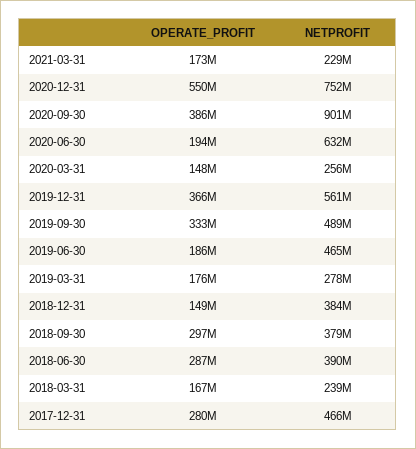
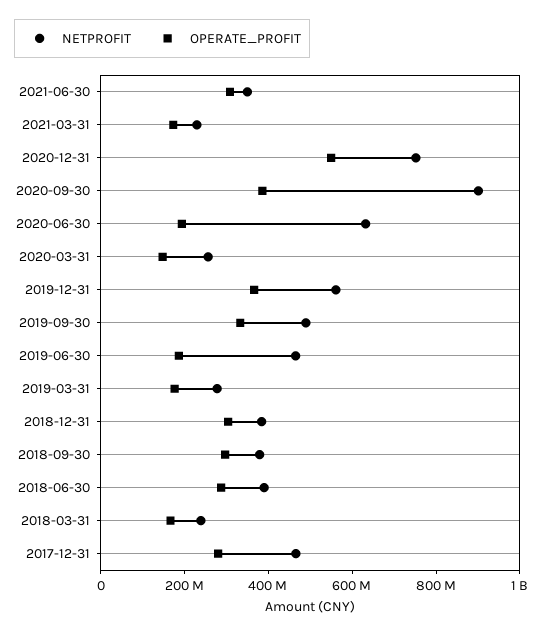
OPERATE_PROFIT, 2018-12-31: 149000000 -> 300000000
NETPROFIT, 2021-06-30: none -> 350000000
OPERATE_PROFIT, 2021-06-30: none -> 300000000

